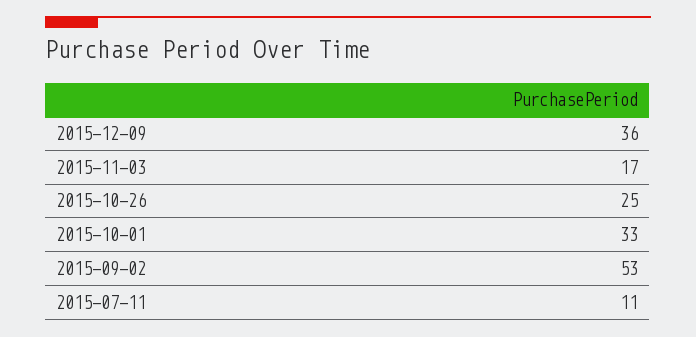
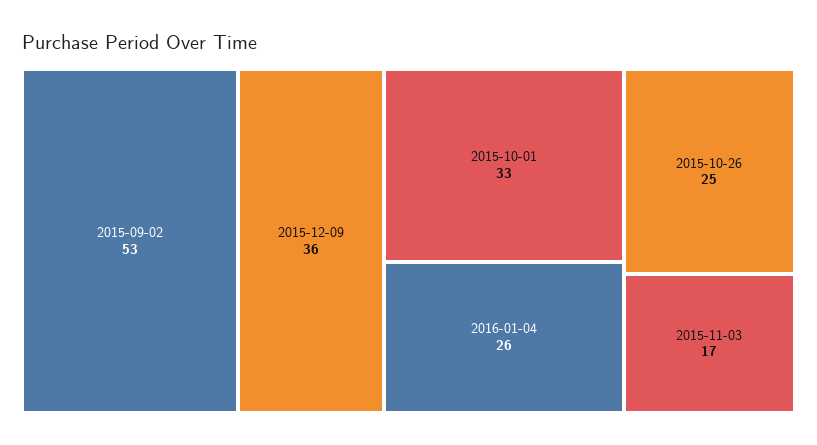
2015-07-11: 11 -> none
2016-01-04: none -> 26

